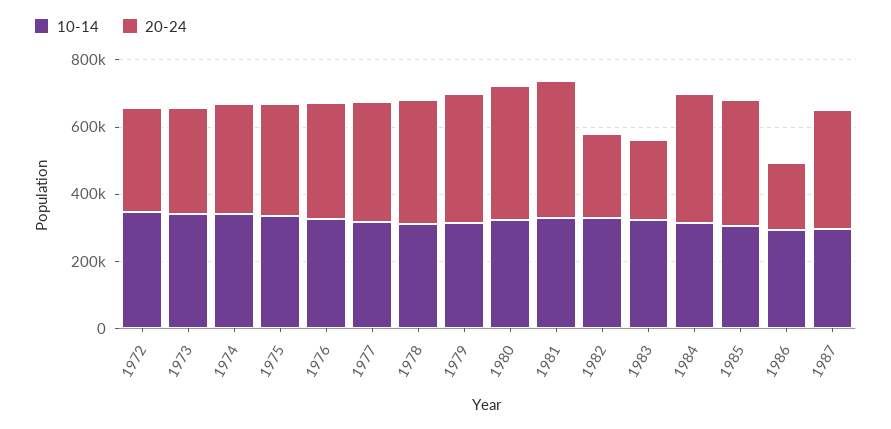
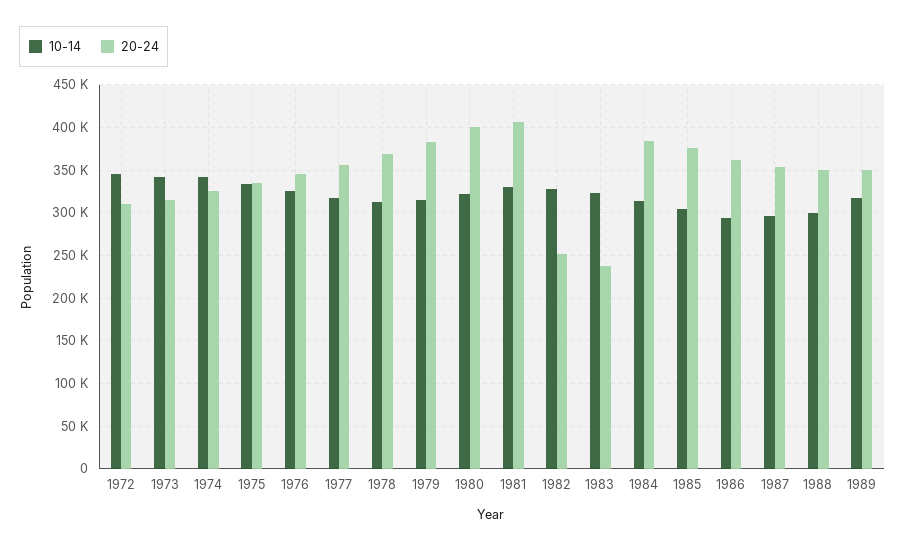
20-24, 1986: 200000 -> 360000
10-14, 1988: none -> 300000
20-24, 1988: none -> 350000
10-14, 1989: none -> 320000
20-24, 1989: none -> 350000

